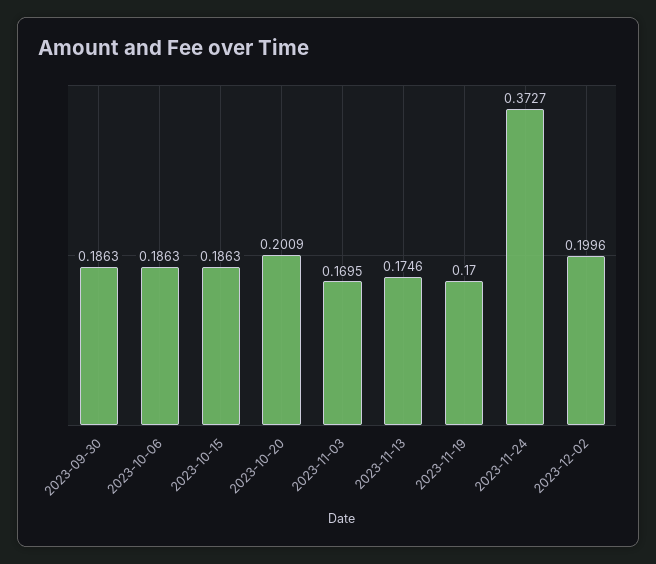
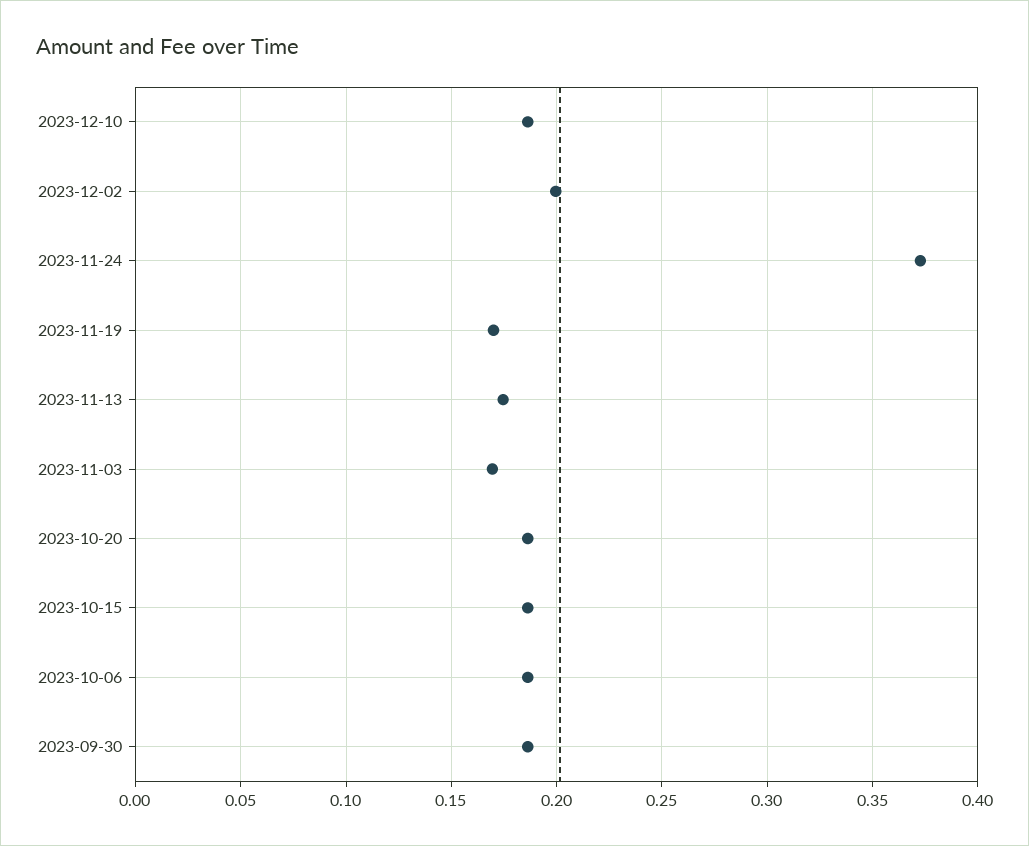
2023-10-20: 0.2009 -> 0.185
2023-12-10: none -> 0.185

